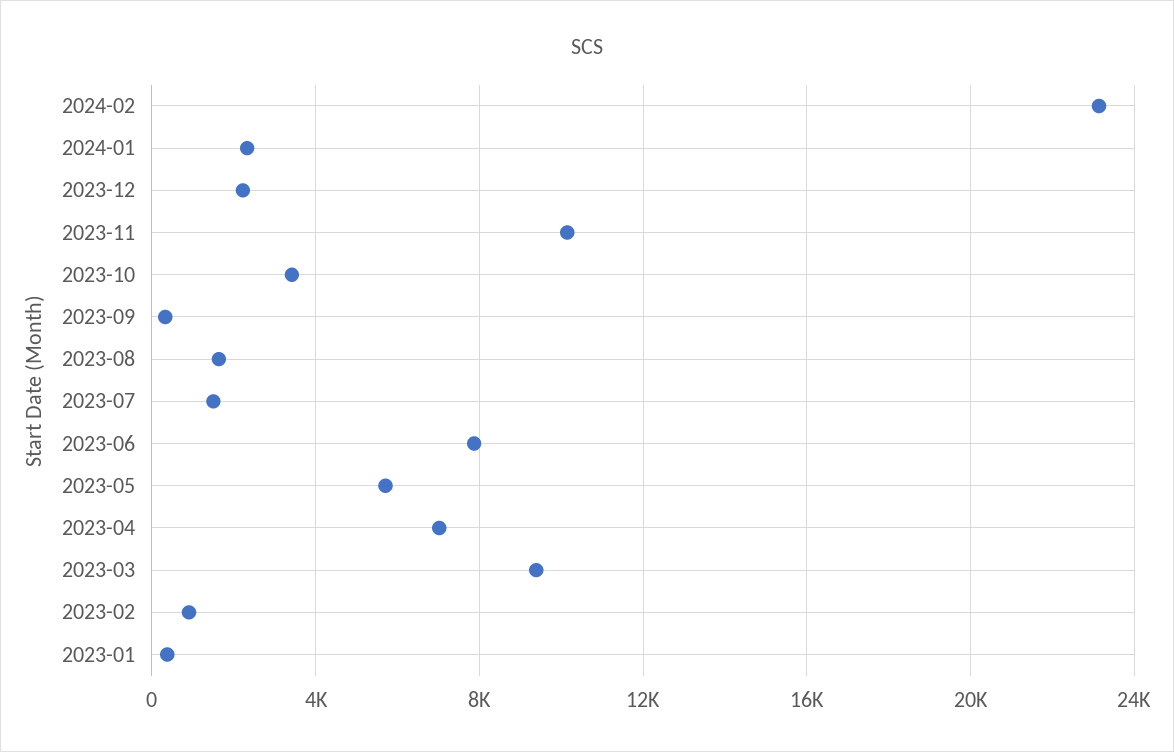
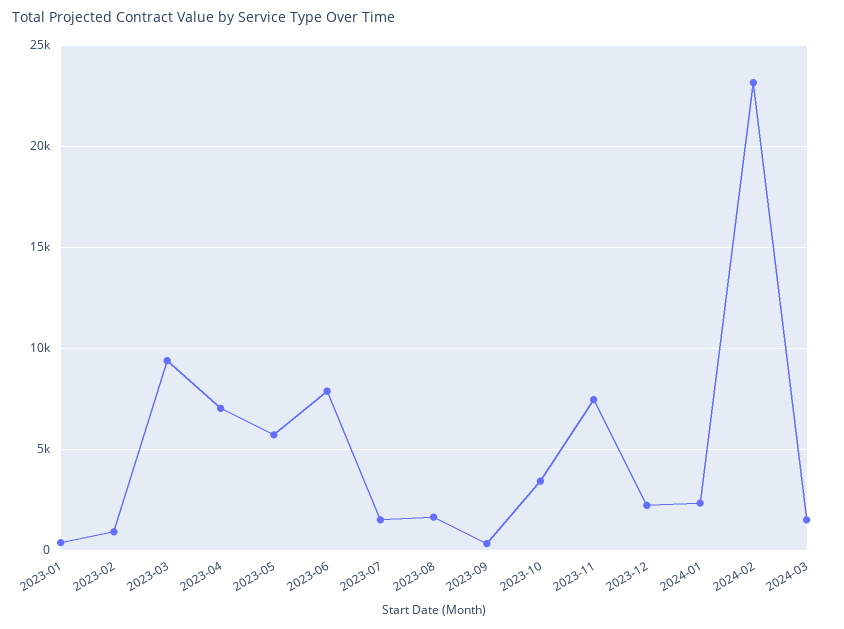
2023-11: 10000 -> 7500
2024-03: none -> 1500

